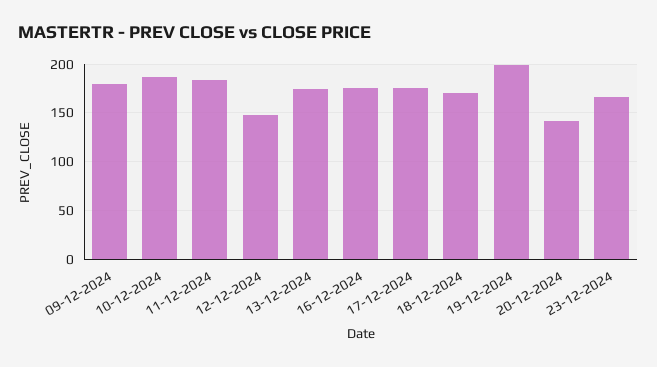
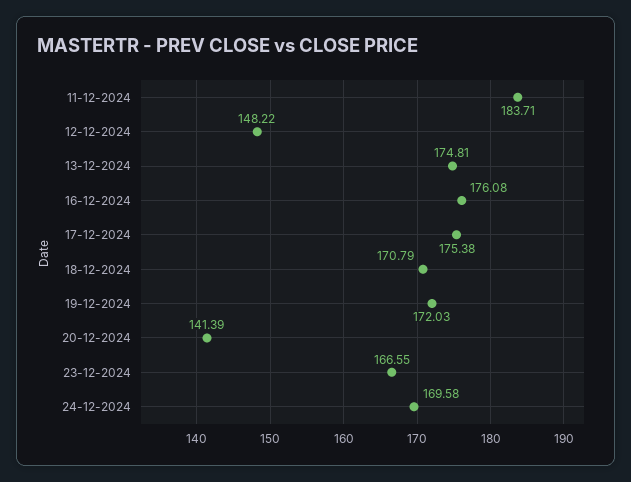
09-12-2024: 180 -> none
10-12-2024: 190 -> none
19-12-2024: 200 -> 172.03
24-12-2024: none -> 169.58

